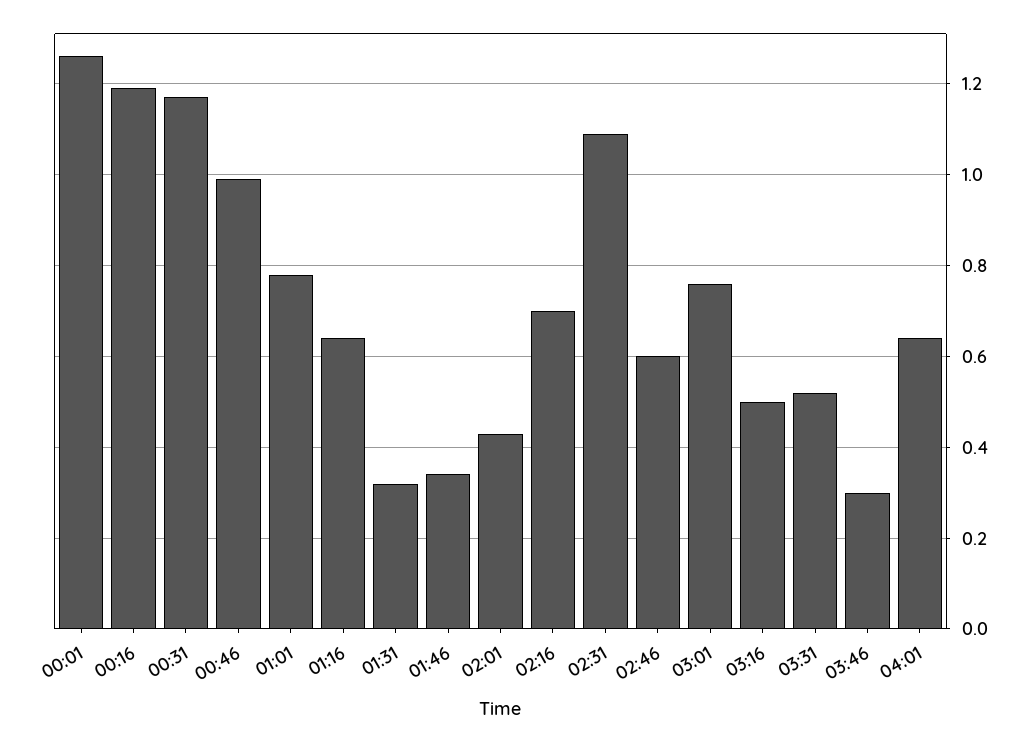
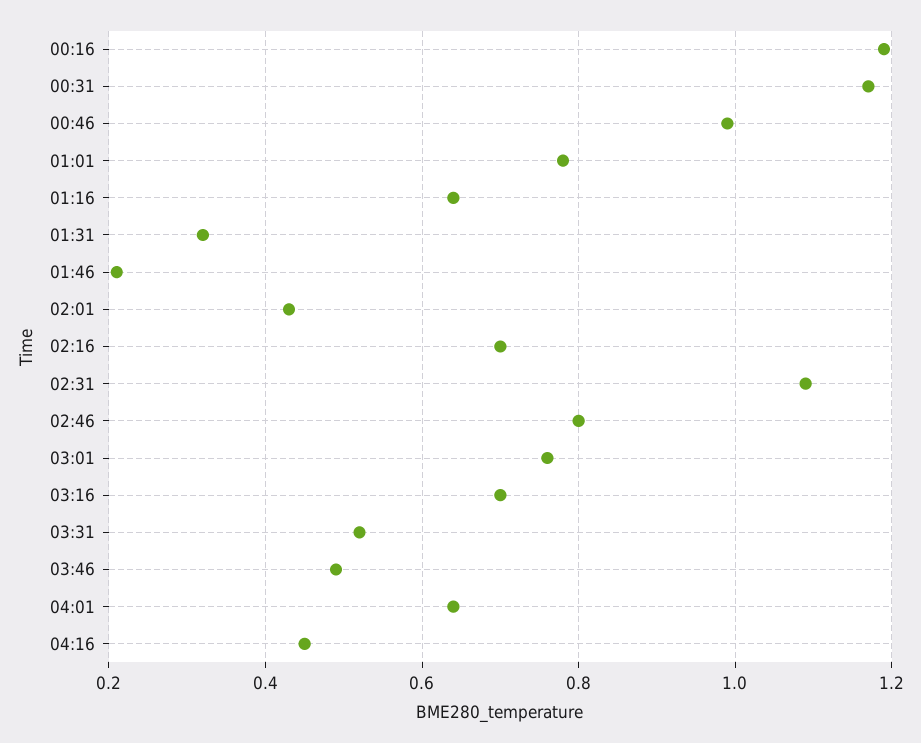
00:01: 1.25 -> none
01:46: 0.35 -> 0.2
02:46: 0.6 -> 0.8
03:16: 0.5 -> 0.7
03:46: 0.3 -> 0.5
04:16: none -> 0.45

